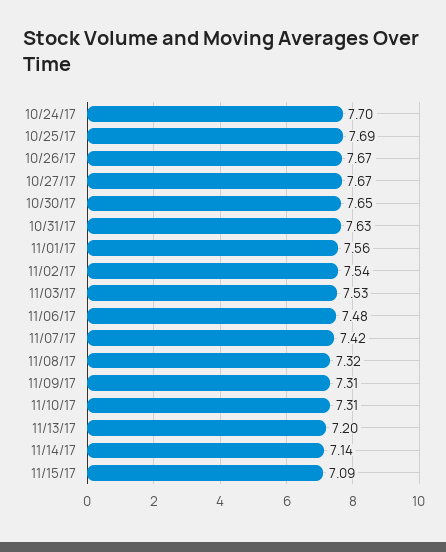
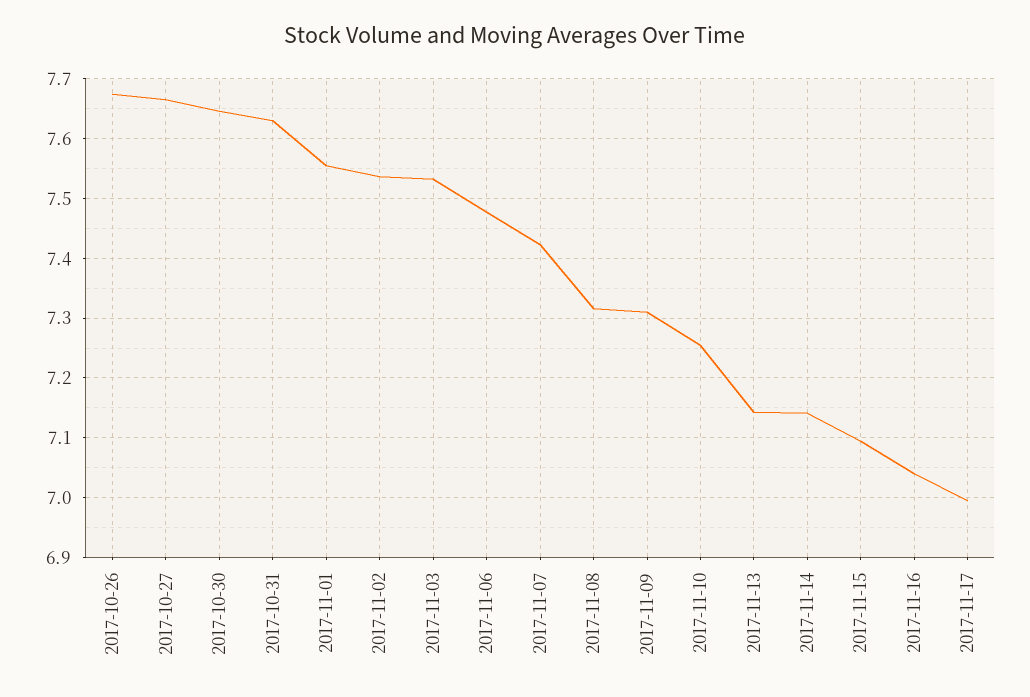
10/24/17: 7.7 -> none
10/25/17: 7.69 -> none
11/10/17: 7.31 -> 7.26
11/13/17: 7.2 -> 7.14
2017-11-16: none -> 7.04
2017-11-17: none -> 7

